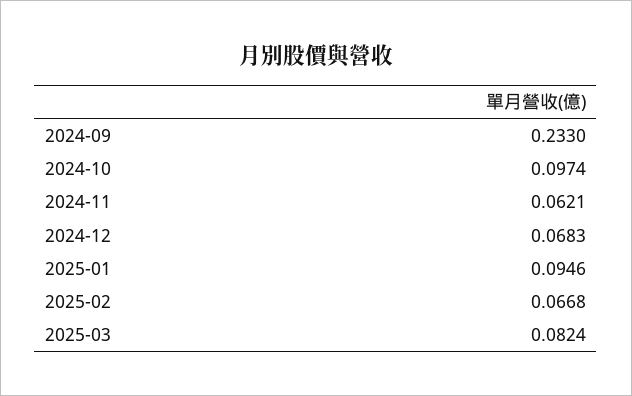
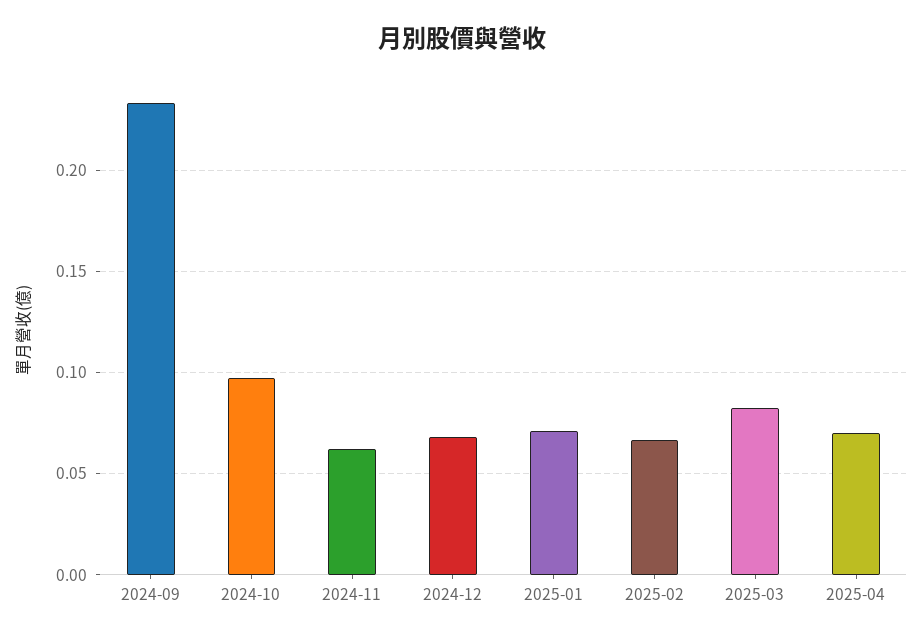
2025-01: 0.0946 -> 0.07
2025-04: none -> 0.07

